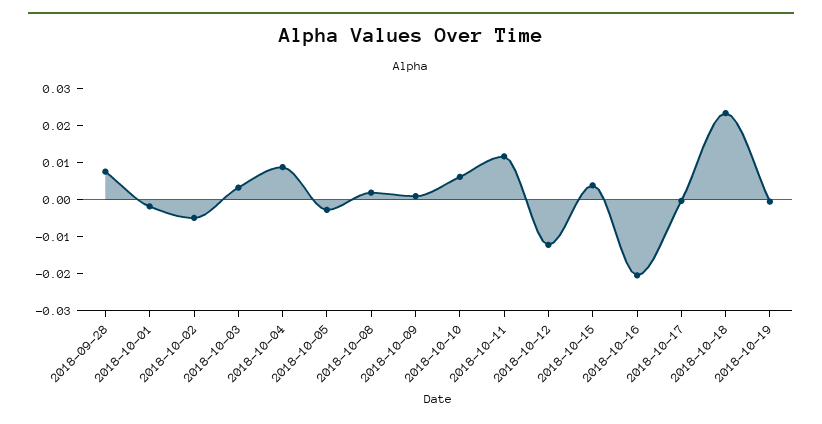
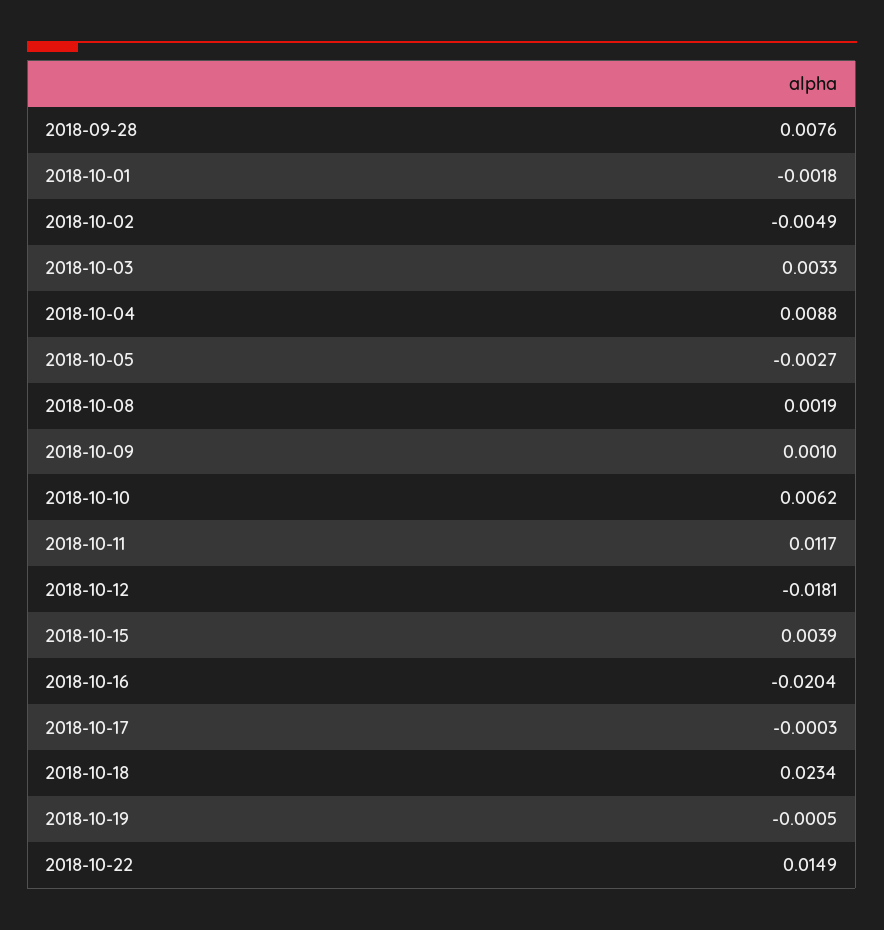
2018-10-12: -0.0125 -> -0.0181
2018-10-22: none -> 0.0149

